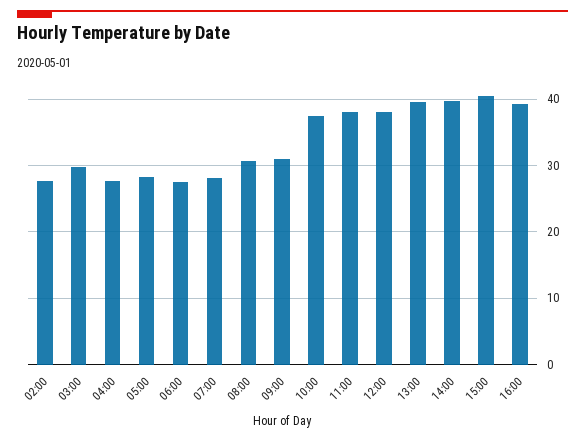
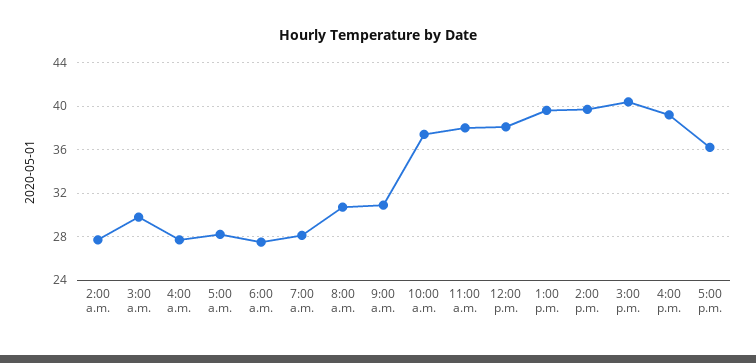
5:00 p.m.: none -> 36

